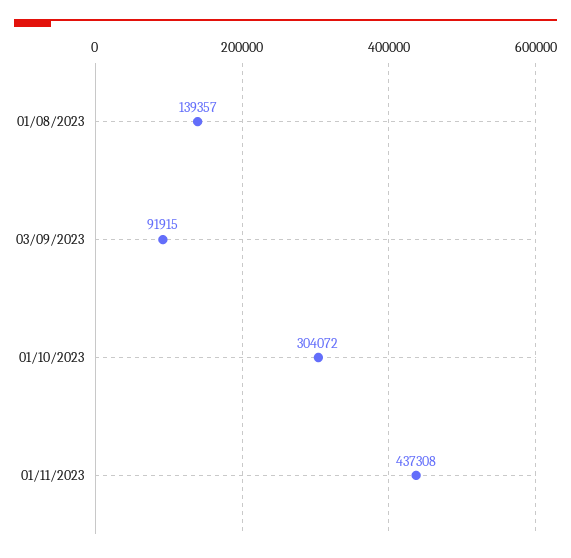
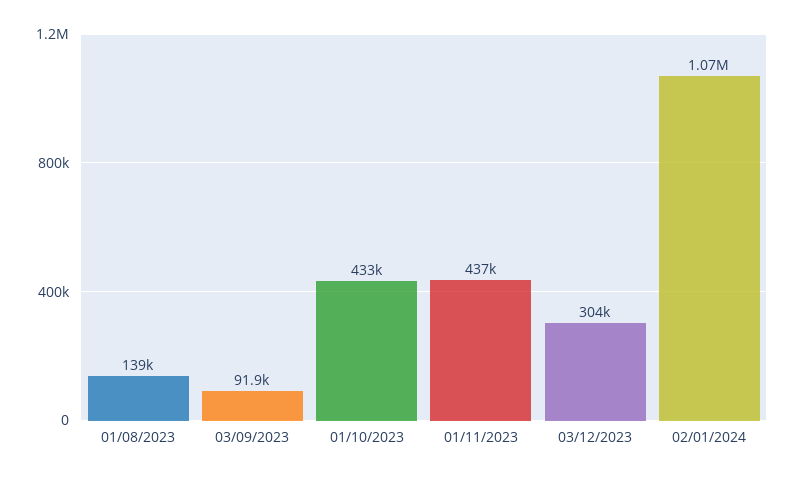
01/10/2023: 304072 -> 433000
03/12/2023: none -> 304000
02/01/2024: none -> 1070000

